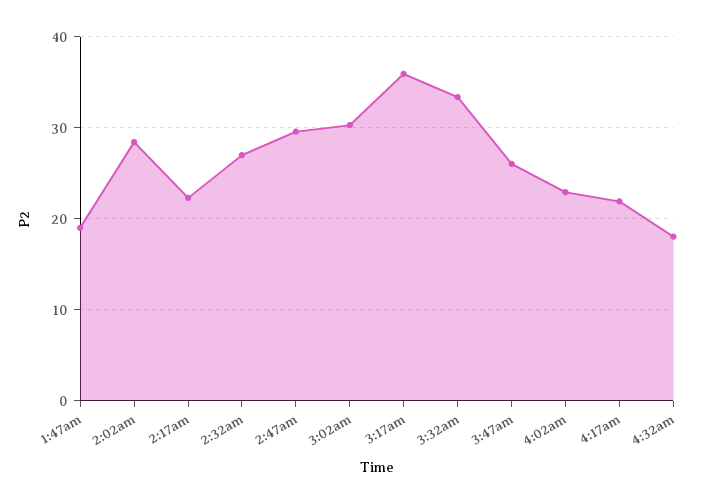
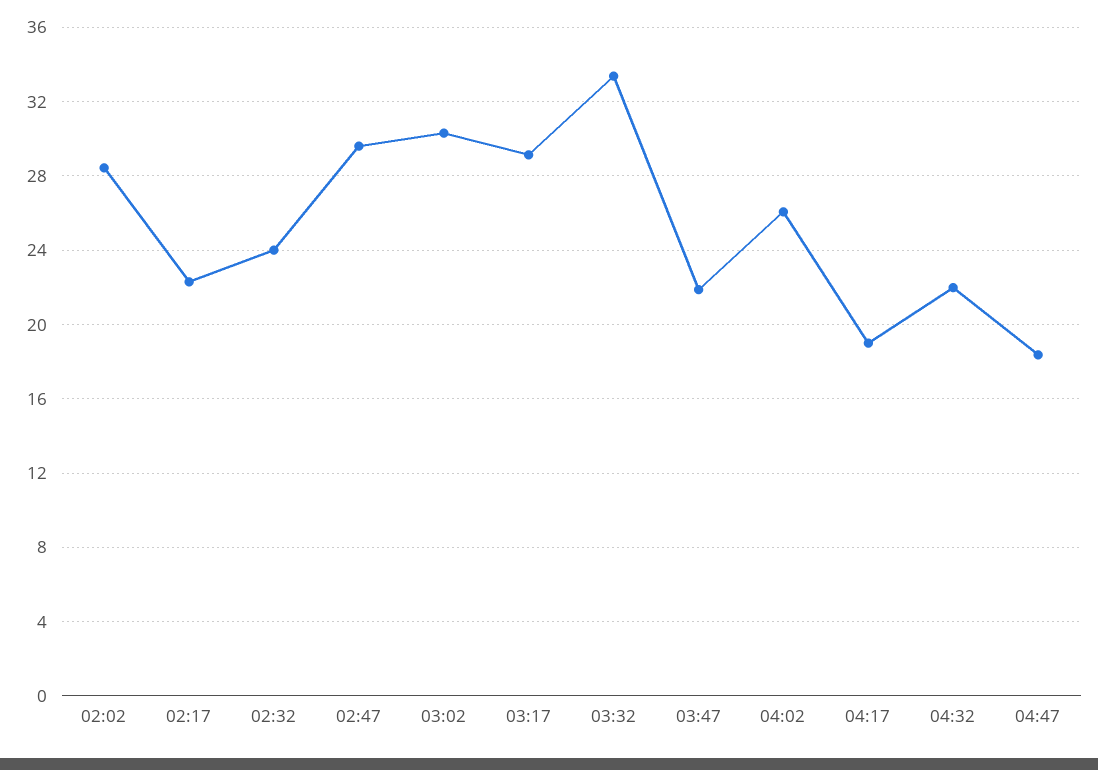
1:47am: 19 -> none
2:32am: 27 -> 24
3:17am: 36 -> 29
3:47am: 26 -> 22
4:02am: 23 -> 26
4:17am: 22 -> 19
4:32am: 18 -> 22
04:47: none -> 18.5

